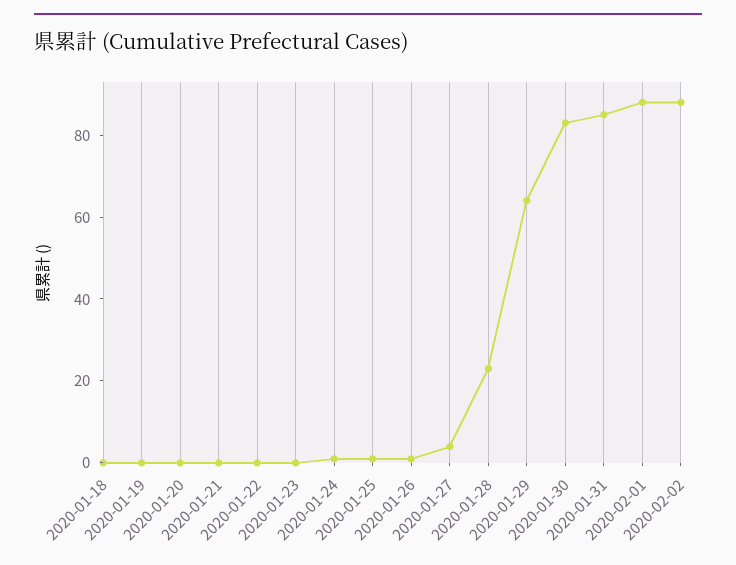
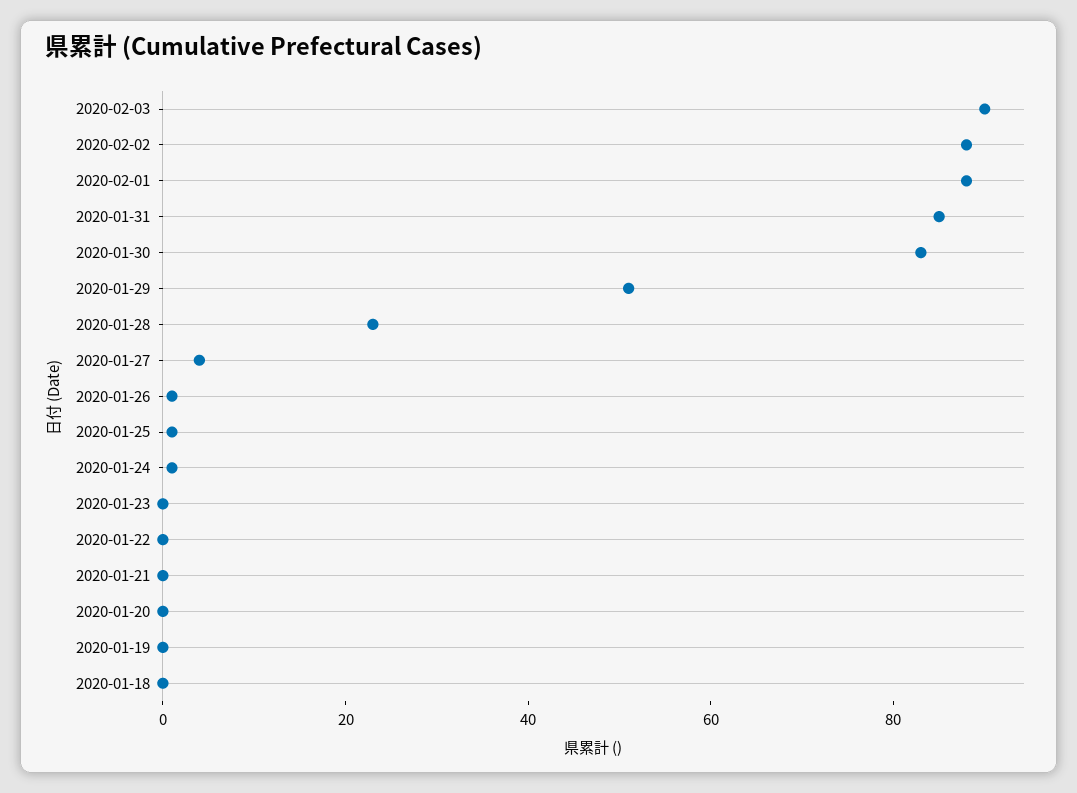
2020-01-29: 65 -> 50
2020-02-03: none -> 90

